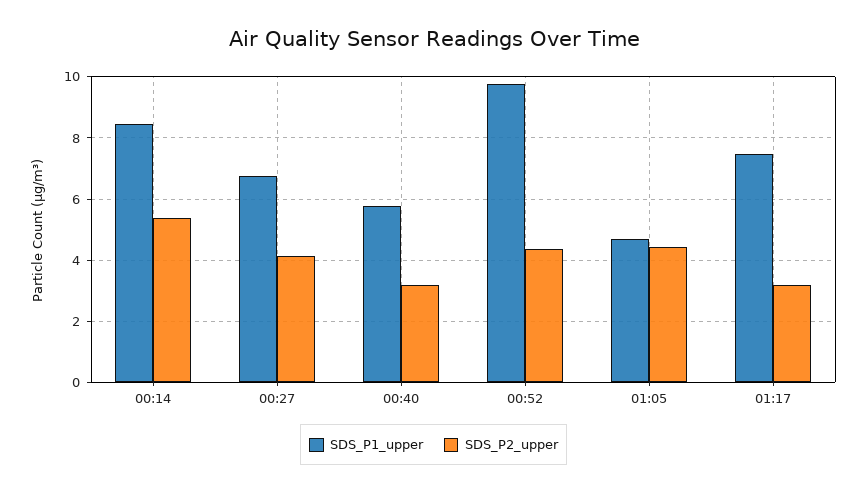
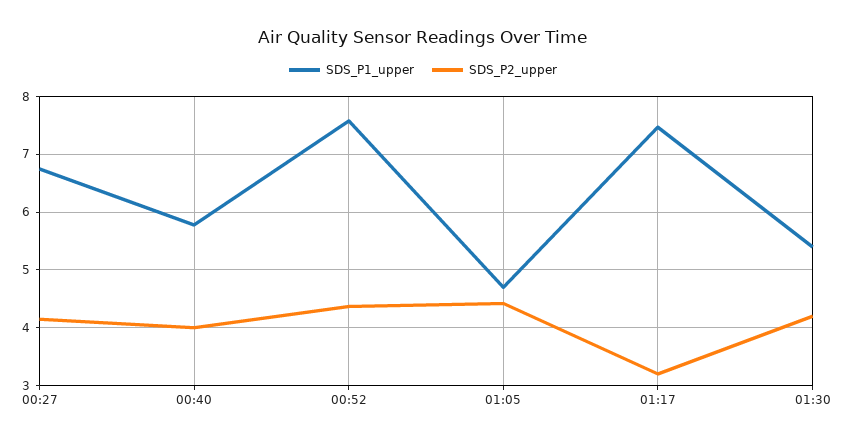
SDS_P1_upper, 00:14: 8.4 -> none
SDS_P2_upper, 00:14: 5.4 -> none
SDS_P2_upper, 00:40: 3.2 -> 4
SDS_P1_upper, 00:52: 9.8 -> 7.6
SDS_P1_upper, 01:30: none -> 5.4
SDS_P2_upper, 01:30: none -> 4.2

